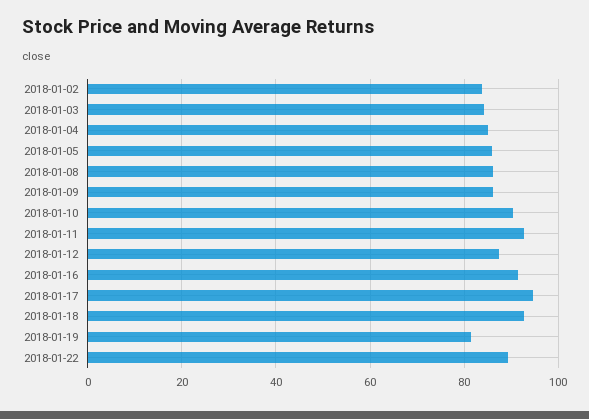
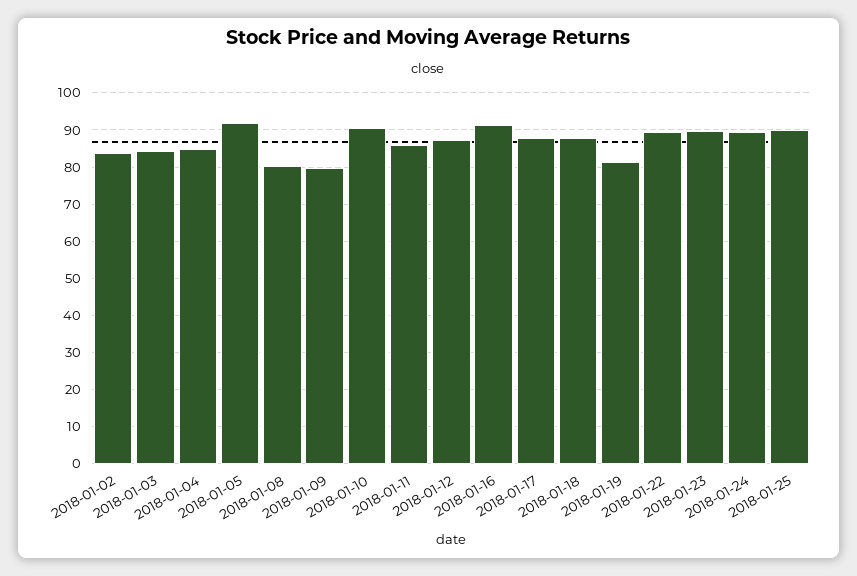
2018-01-05: 86 -> 92
2018-01-08: 86 -> 80
2018-01-09: 86 -> 80
2018-01-11: 92 -> 86
2018-01-17: 94 -> 88
2018-01-18: 92 -> 88
2018-01-23: none -> 90
2018-01-24: none -> 90
2018-01-25: none -> 90

